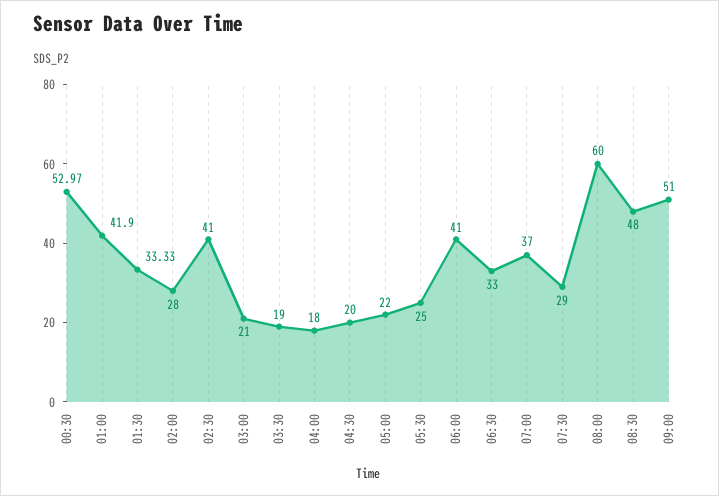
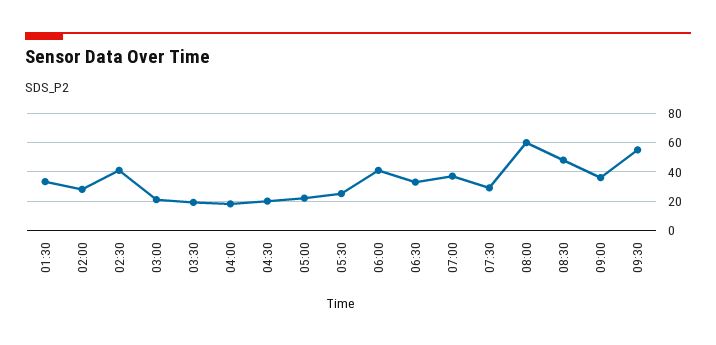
00:30: 52.97 -> none
01:00: 41.9 -> none
09:00: 51 -> 35
09:30: none -> 55

